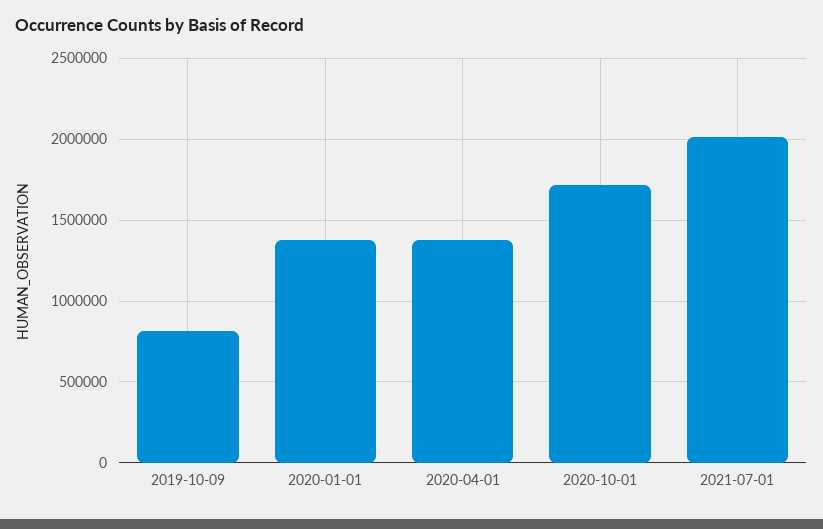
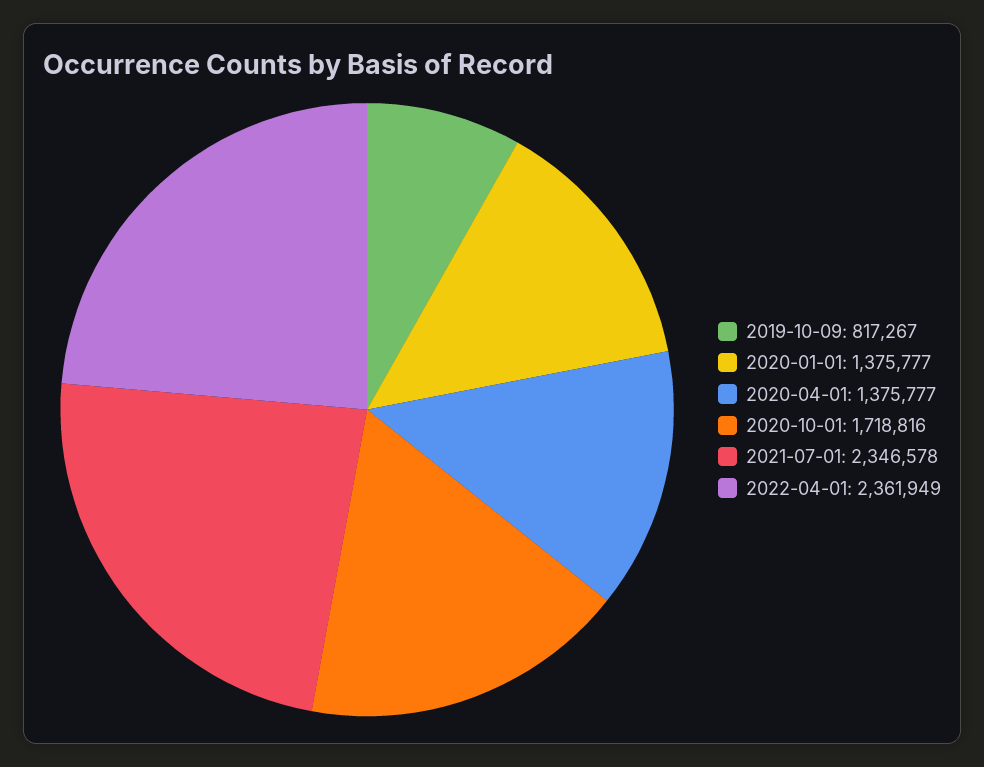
2021-07-01: 2000000 -> 2346578
2022-04-01: none -> 2361949

